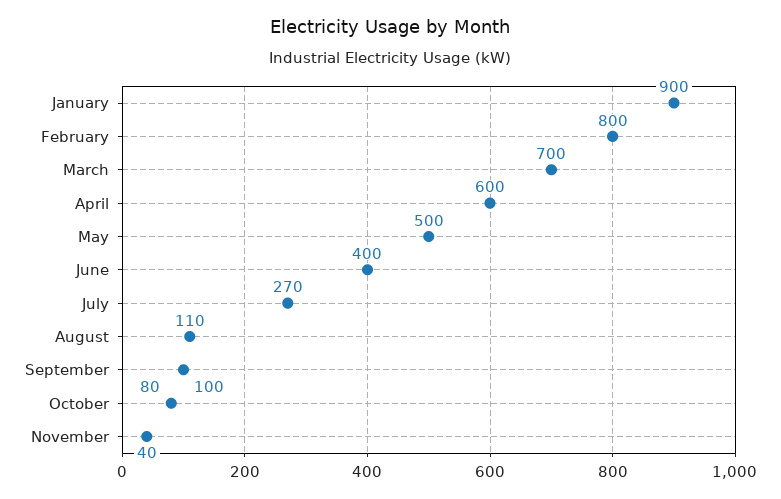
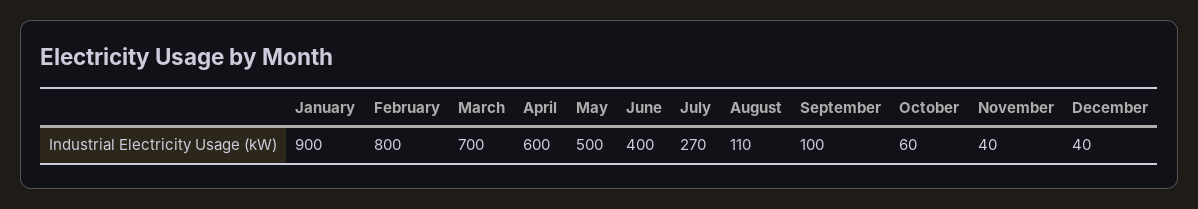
October: 80 -> 60
December: none -> 40

